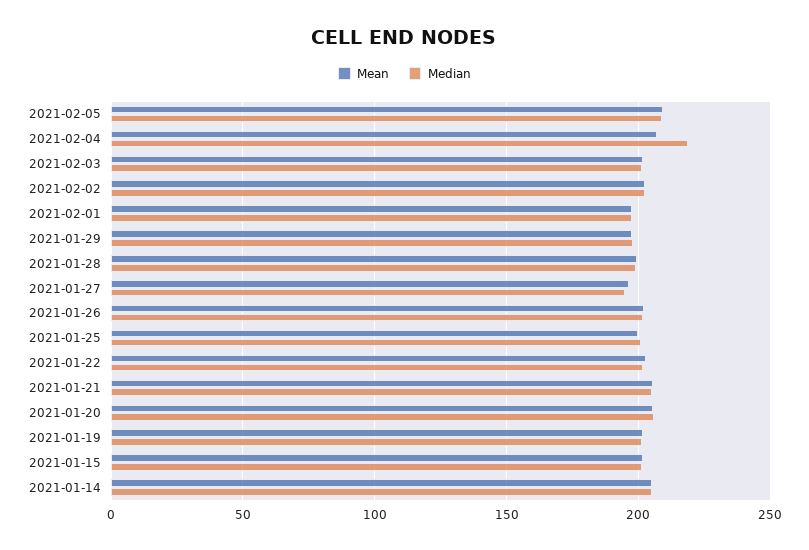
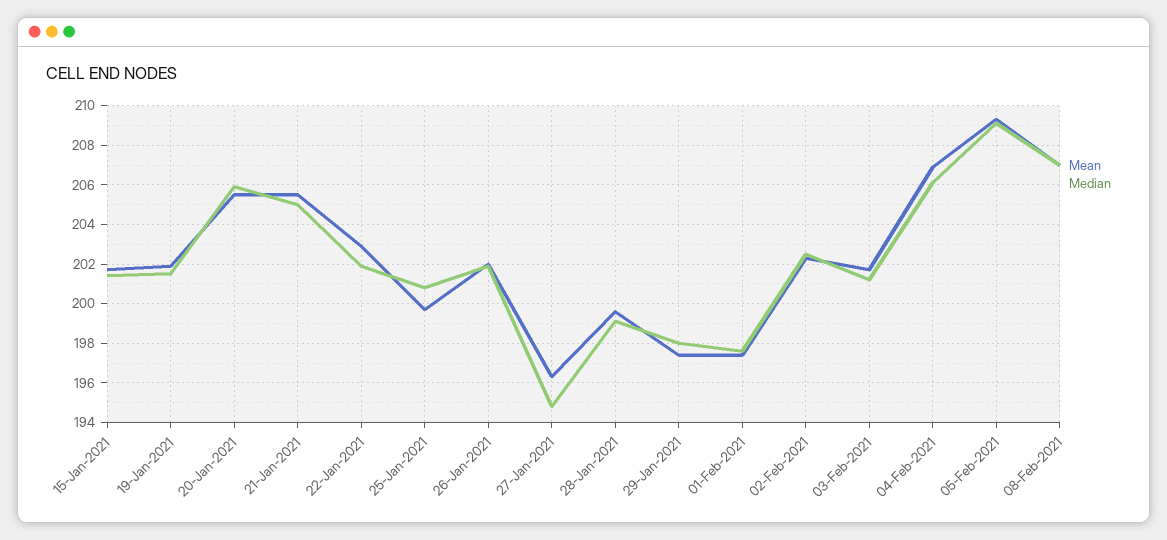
Median, 2021-02-04: 220 -> 206
Mean, 2021-01-14: 205 -> none
Median, 2021-01-14: 205 -> none
Mean, 08-Feb-2021: none -> 207
Median, 08-Feb-2021: none -> 207

